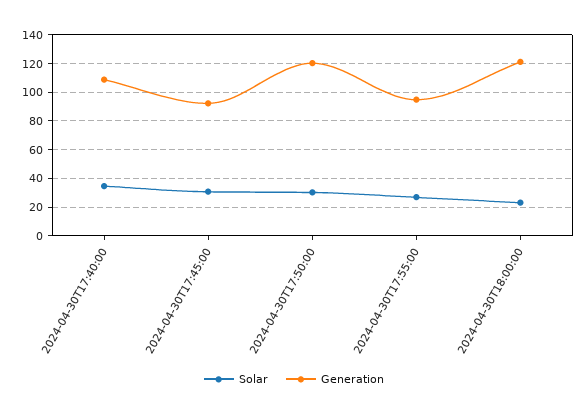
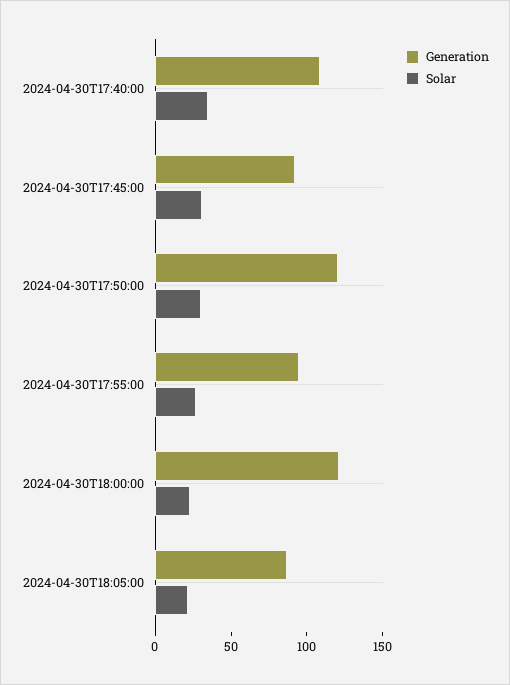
Generation, 2024-04-30T18:05:00: none -> 90
Solar, 2024-04-30T18:05:00: none -> 20

